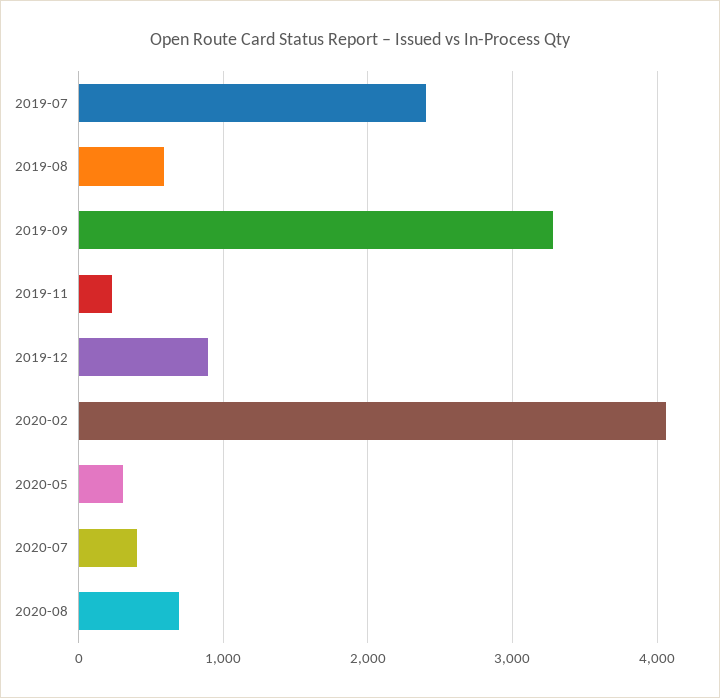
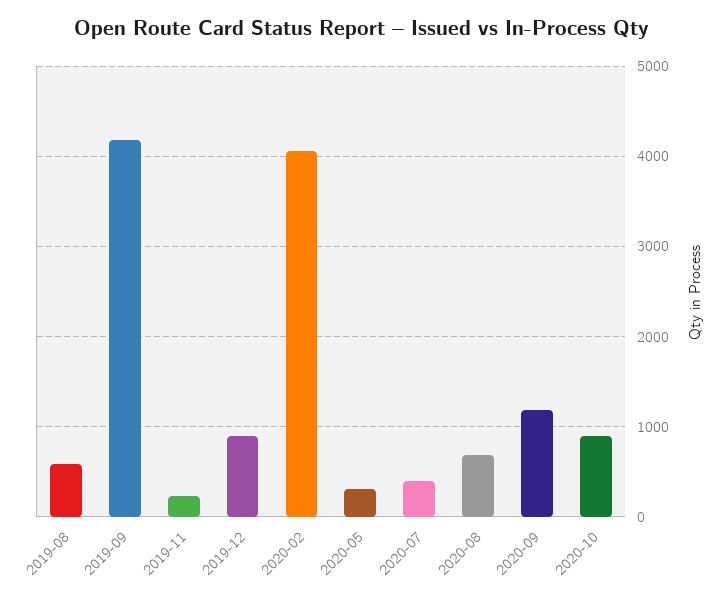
2019-07: 2400 -> none
2019-09: 3300 -> 4200
2020-09: none -> 1200
2020-10: none -> 900

